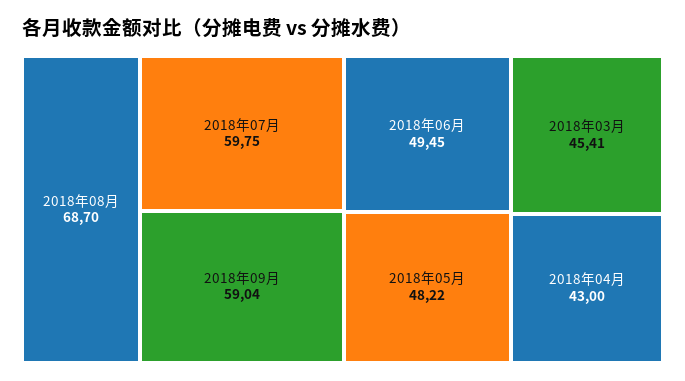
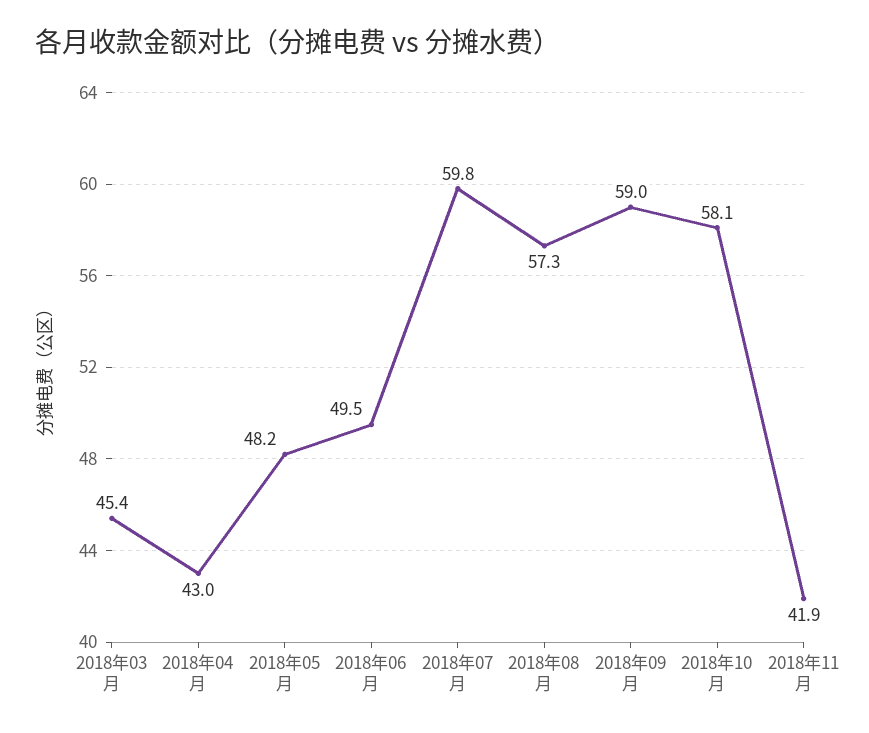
2018年08月: 68.7 -> 57.3
2018年10月: none -> 58.1
2018年11月: none -> 41.9

